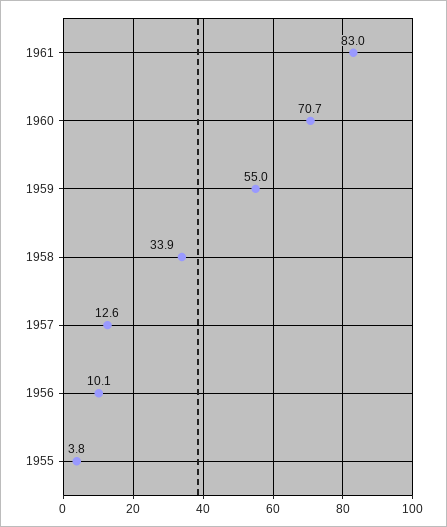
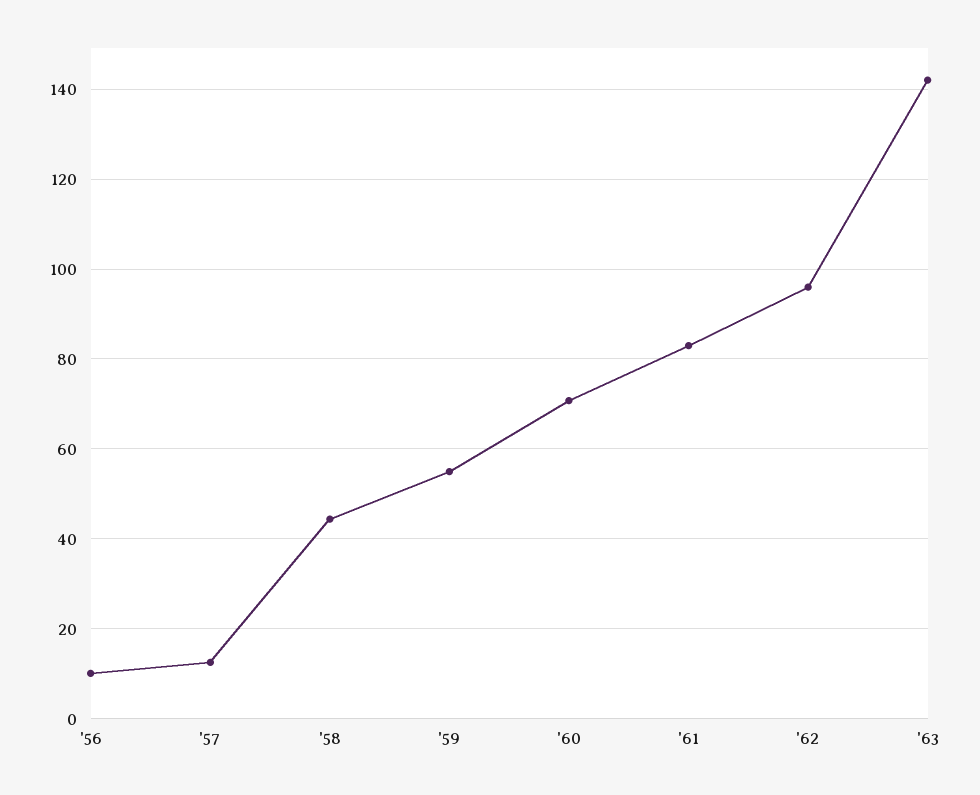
1958: 33.9 -> 44
1955: 3.8 -> none
'62: none -> 96
'63: none -> 142

